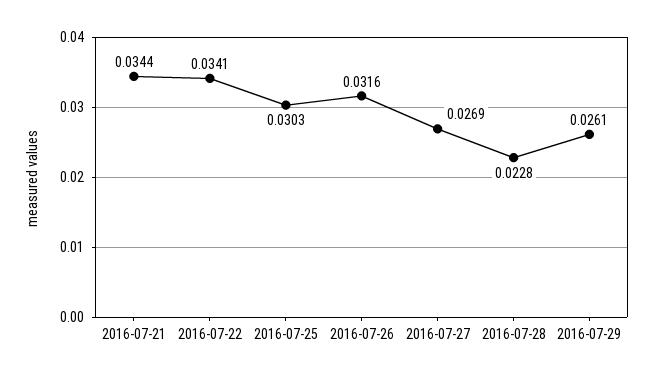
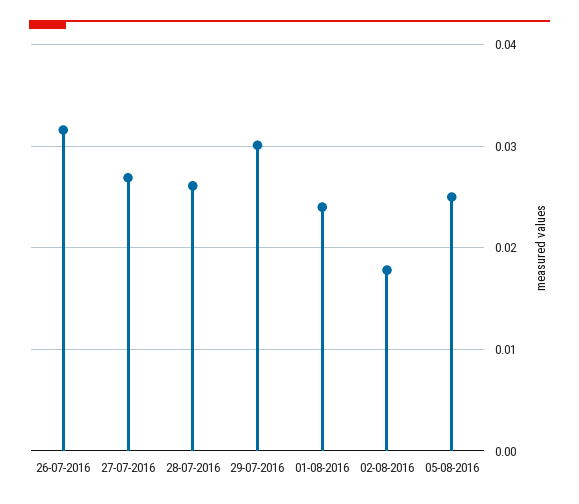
2016-07-21: 0.0344 -> none
2016-07-22: 0.0341 -> none
2016-07-25: 0.0303 -> none
2016-07-28: 0.0228 -> 0.026
2016-07-29: 0.0261 -> 0.03
01-08-2016: none -> 0.024
02-08-2016: none -> 0.018
05-08-2016: none -> 0.025

